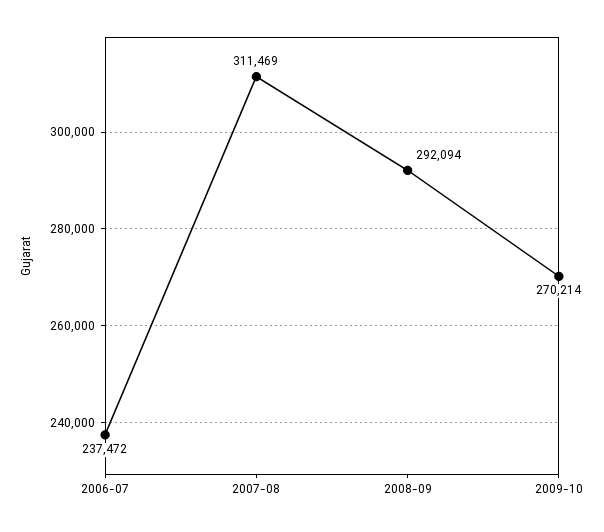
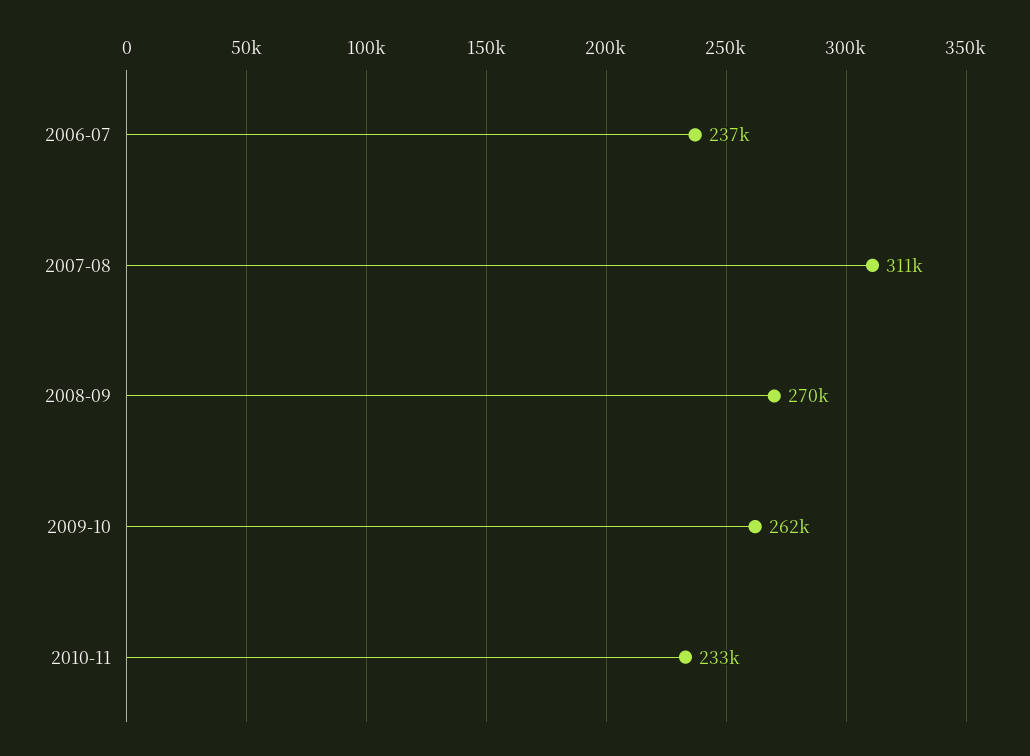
2008-09: 292094 -> 270000
2009-10: 270214 -> 262000
2010-11: none -> 233000

